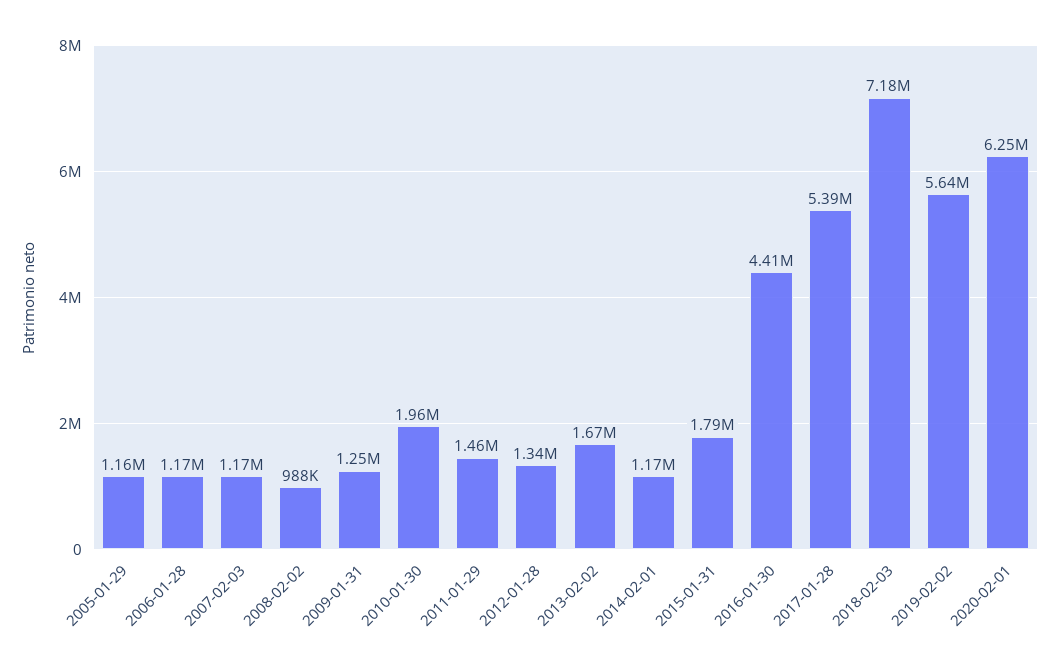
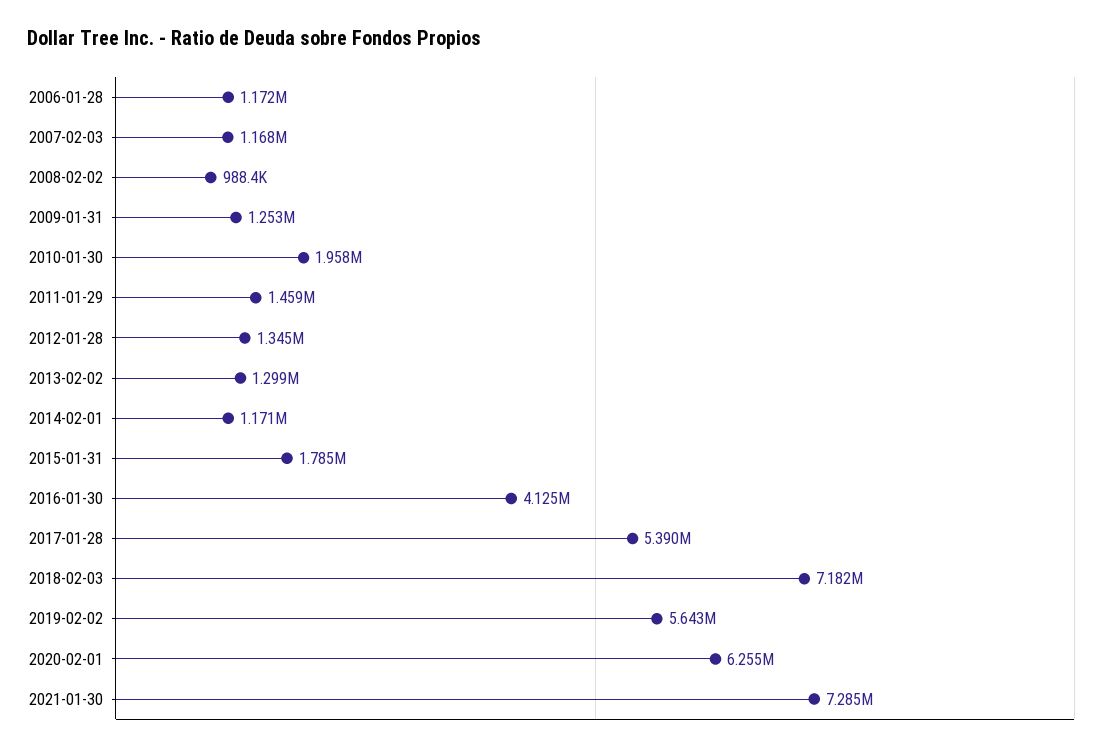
2005-01-29: 1160000 -> none
2013-02-02: 1670000 -> 1299000
2016-01-30: 4410000 -> 4125000
2021-01-30: none -> 7285000

